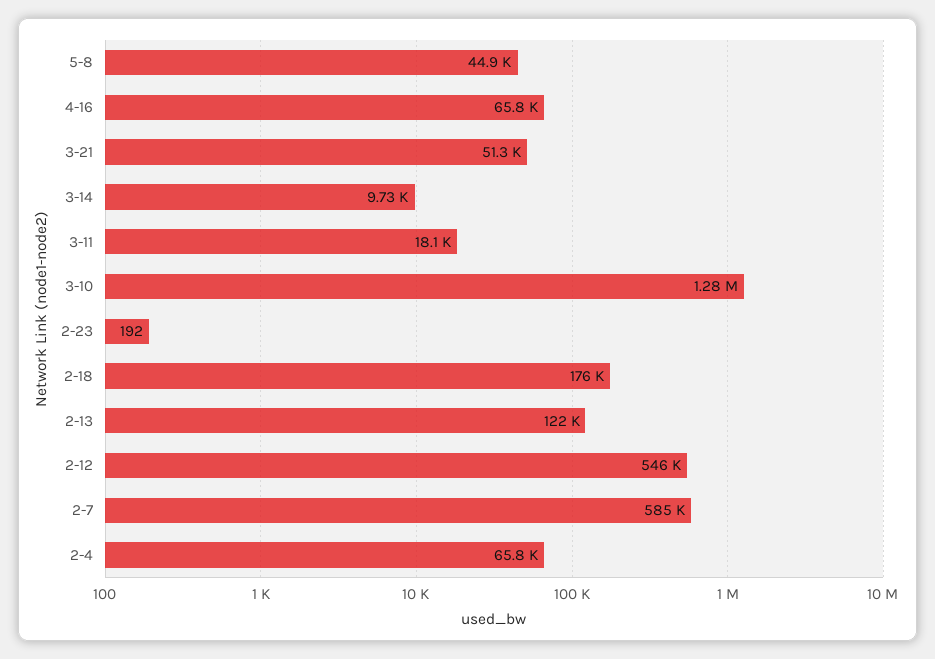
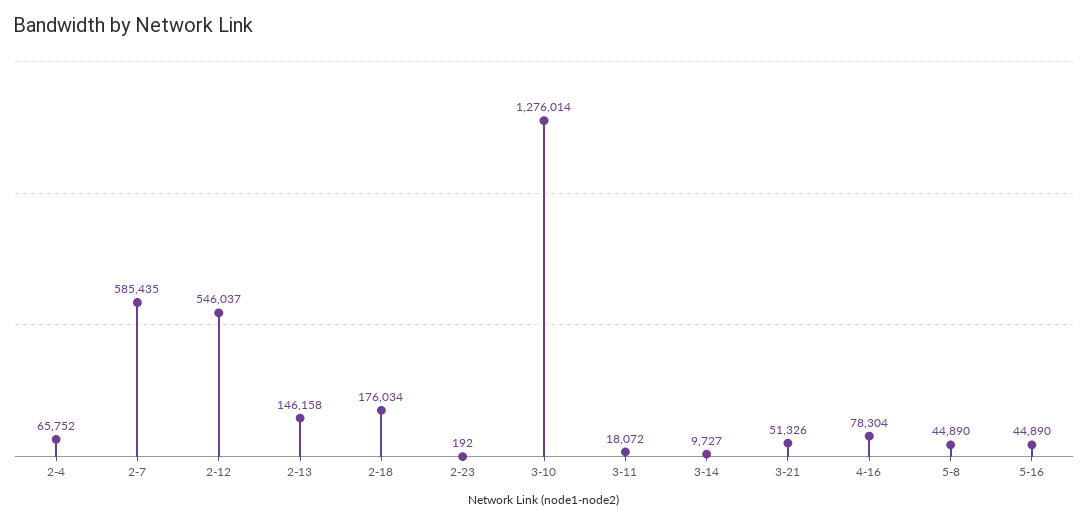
4-16: 65800 -> 78304
2-13: 122000 -> 146158
5-16: none -> 44890

